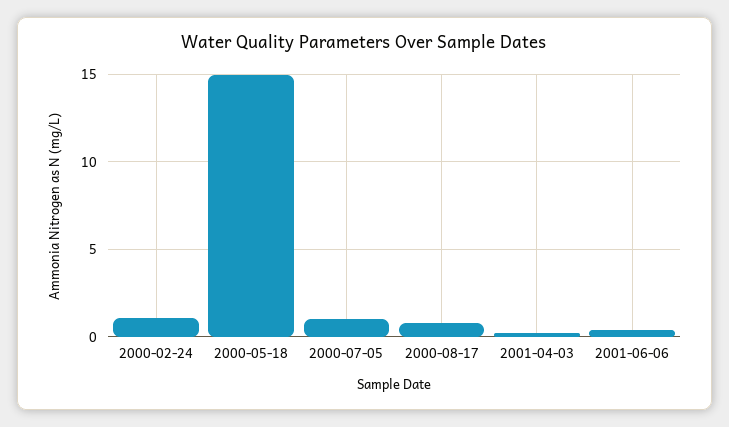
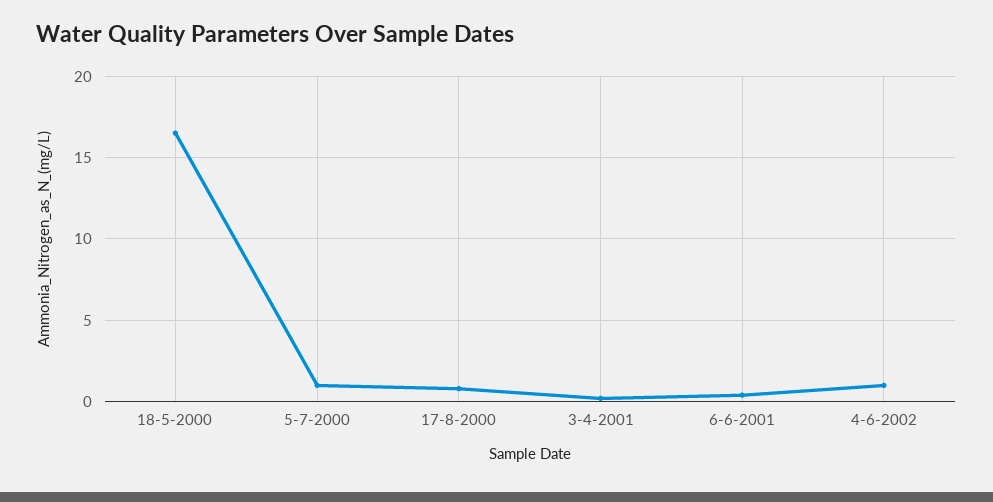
2000-02-24: 1 -> none
2000-05-18: 15 -> 16.5
4-6-2002: none -> 1

